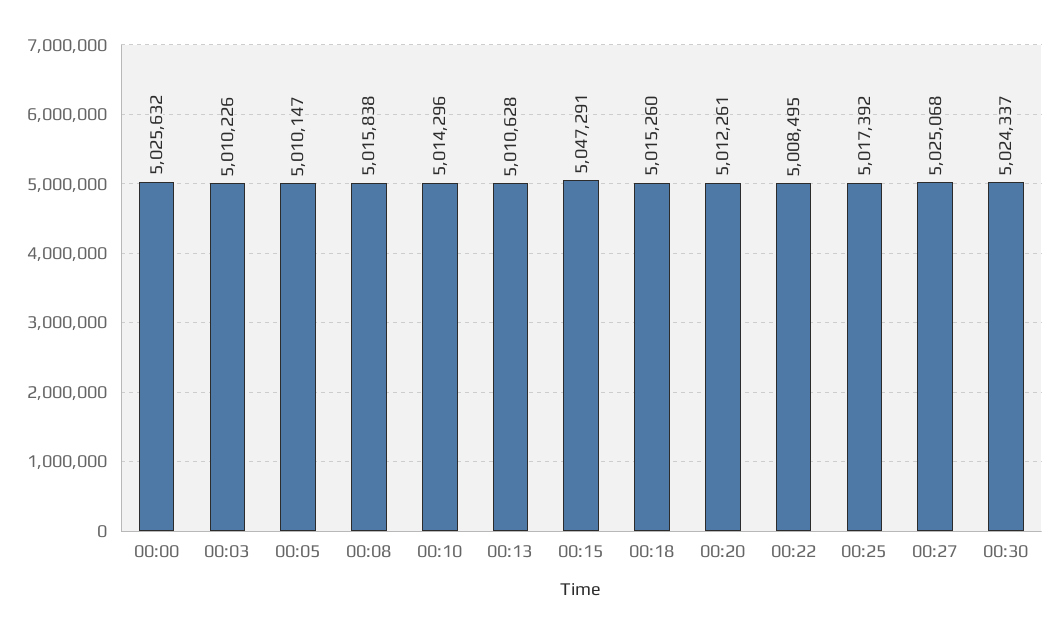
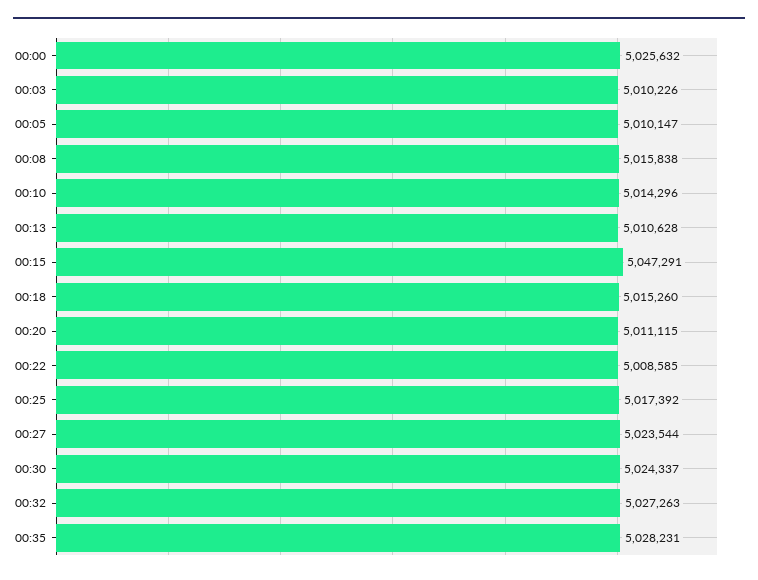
00:20: 5012261 -> 5011115
00:22: 5008495 -> 5008585
00:27: 5025068 -> 5023544
00:32: none -> 5027263
00:35: none -> 5028231

